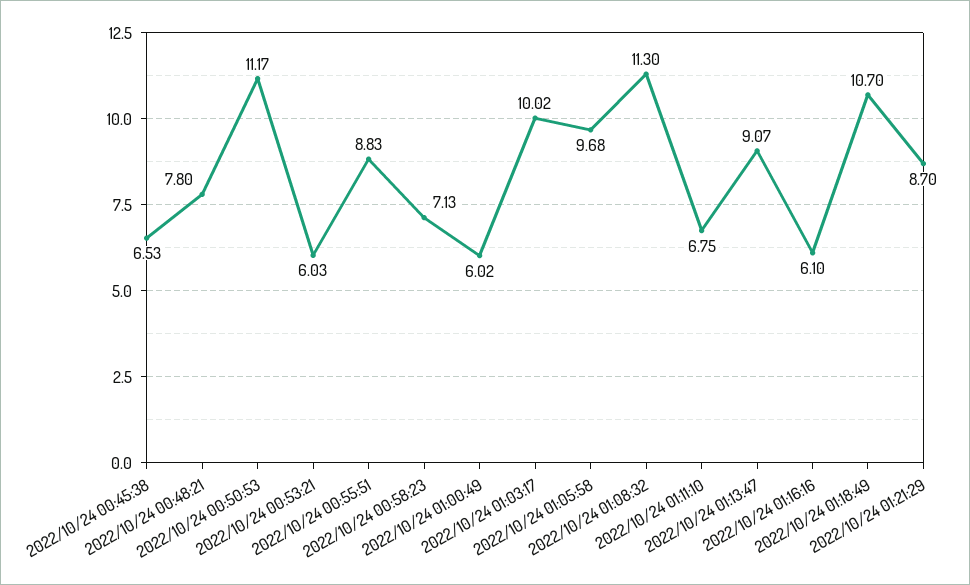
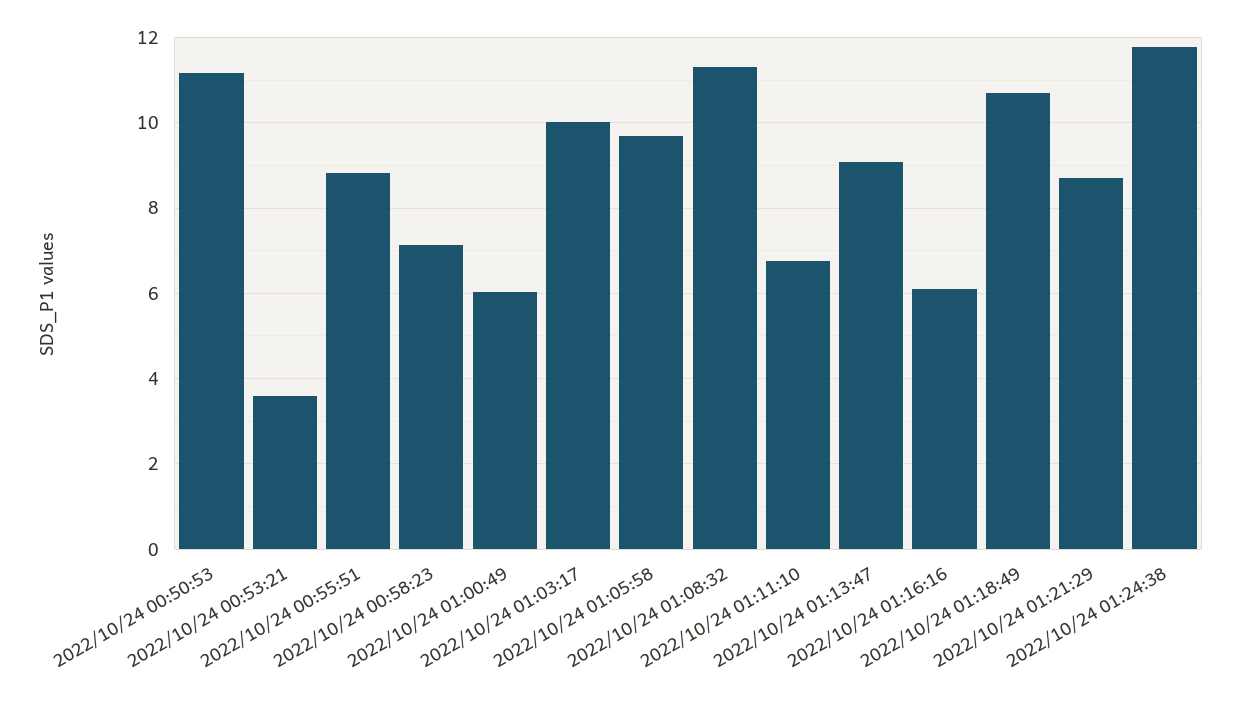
2022/10/24 00:45:38: 6.53 -> none
2022/10/24 00:48:21: 7.8 -> none
2022/10/24 00:53:21: 6.03 -> 3.6
2022/10/24 01:24:38: none -> 11.8

